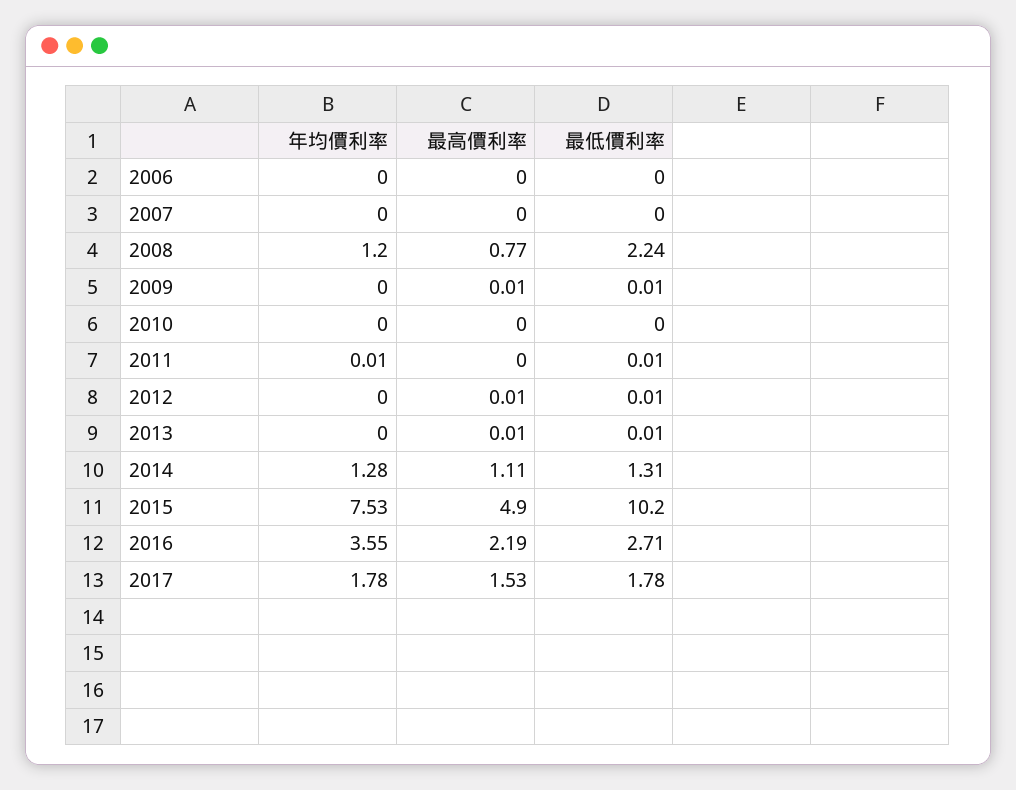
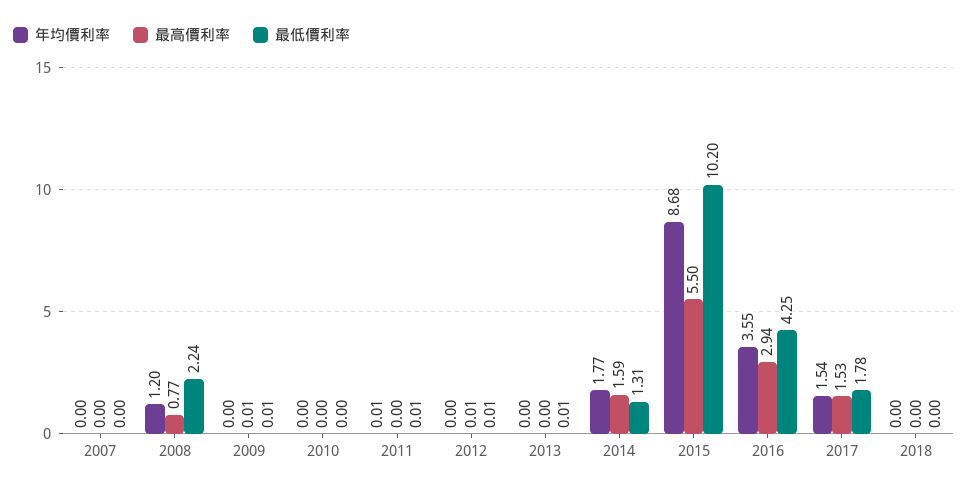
年均價利率, 2006: 0 -> none
最高價利率, 2006: 0 -> none
最低價利率, 2006: 0 -> none
最高價利率, 2013: 0.01 -> 0
年均價利率, 2014: 1.28 -> 1.77
最高價利率, 2014: 1.11 -> 1.59
年均價利率, 2015: 7.53 -> 8.68
最高價利率, 2015: 4.9 -> 5.5
最高價利率, 2016: 2.19 -> 2.94
最低價利率, 2016: 2.71 -> 4.25
年均價利率, 2017: 1.78 -> 1.54
年均價利率, 2018: none -> 0
最高價利率, 2018: none -> 0
最低價利率, 2018: none -> 0

